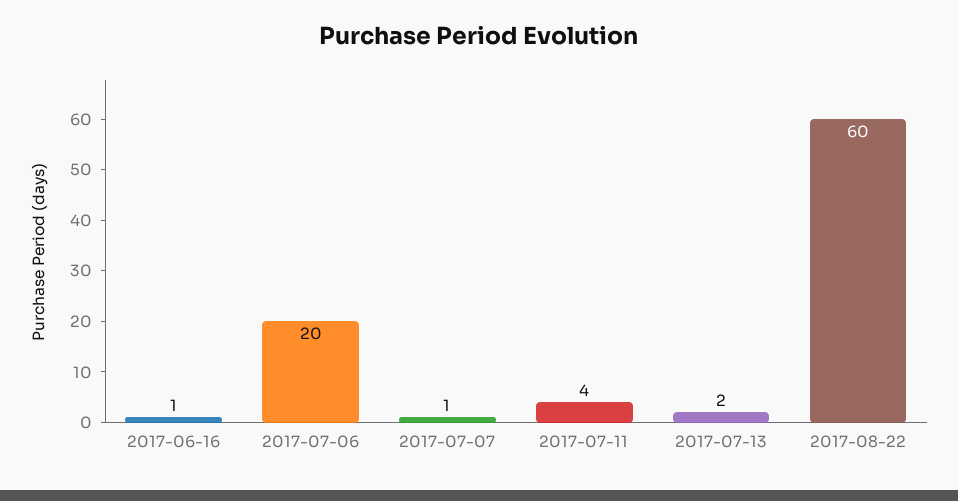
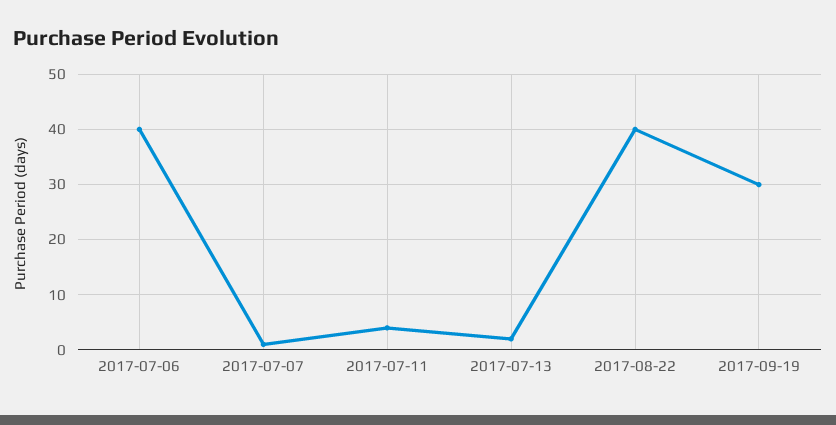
2017-06-16: 1 -> none
2017-07-06: 20 -> 40
2017-08-22: 60 -> 40
2017-09-19: none -> 30

